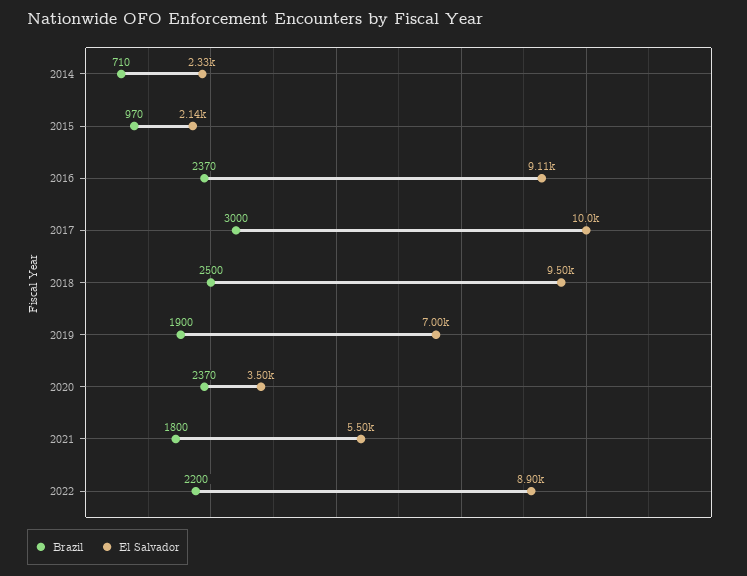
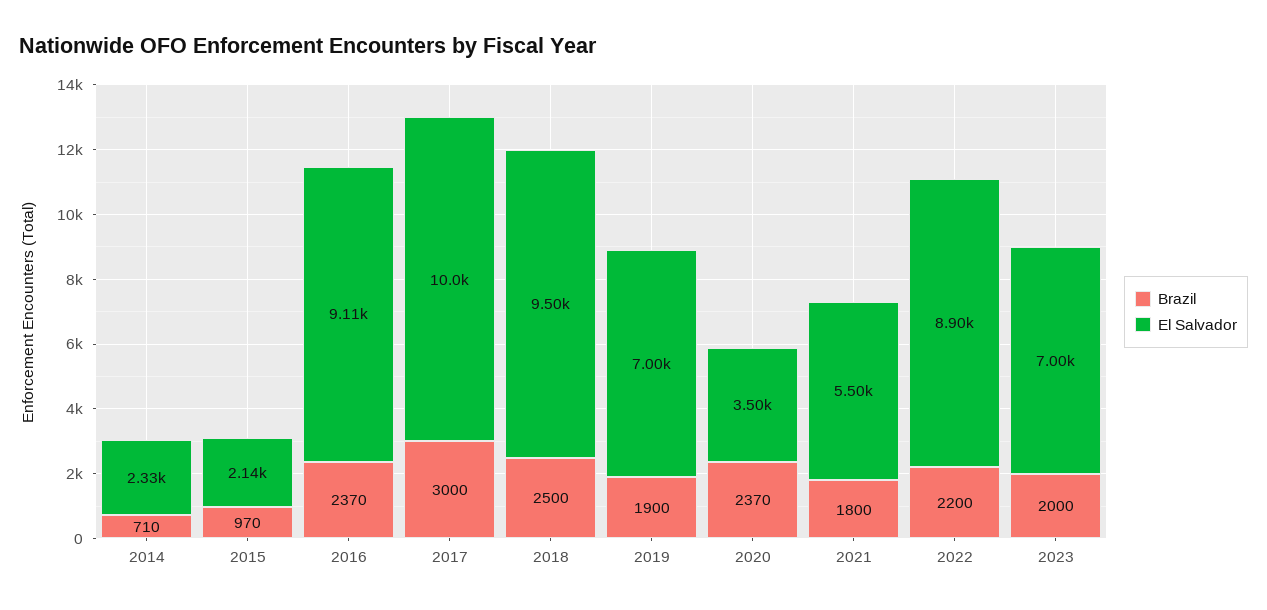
Brazil, 2023: none -> 2000
El Salvador, 2023: none -> 7000

